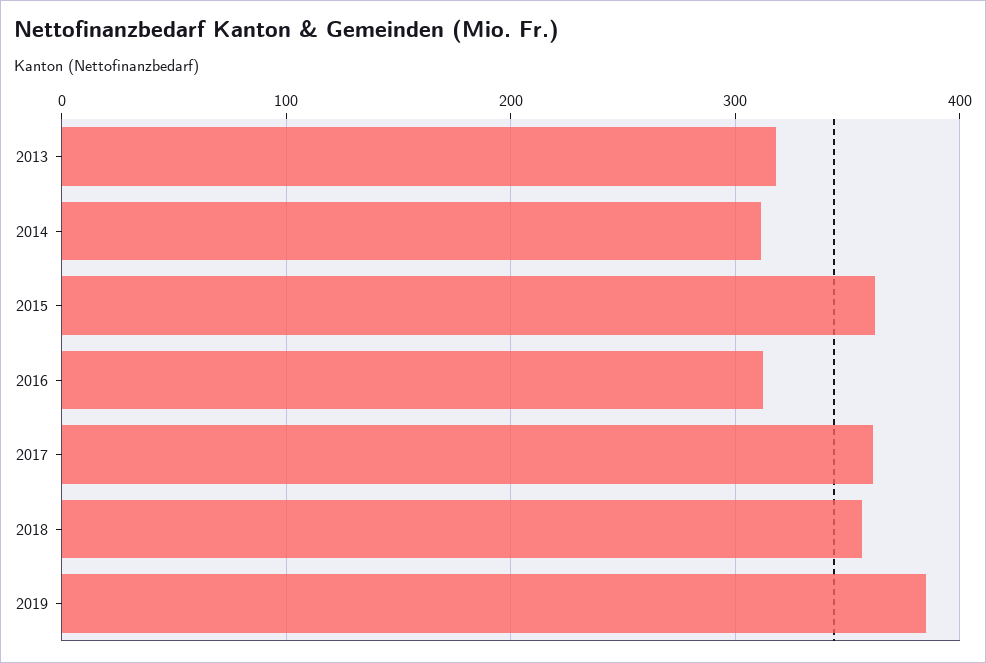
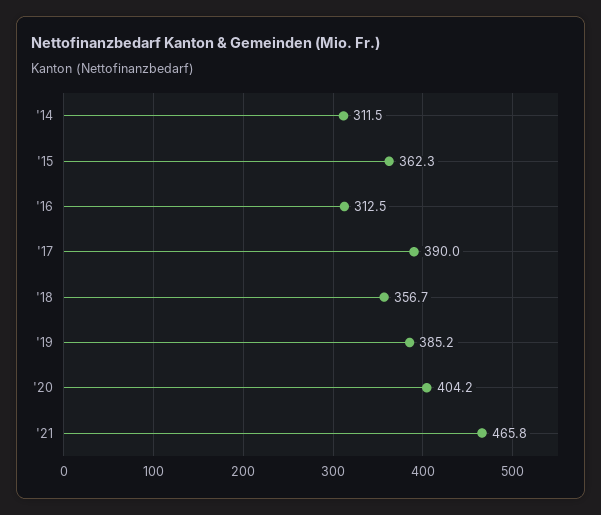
2013: 320 -> none
2017: 360 -> 390
'20: none -> 404.2
'21: none -> 465.8

